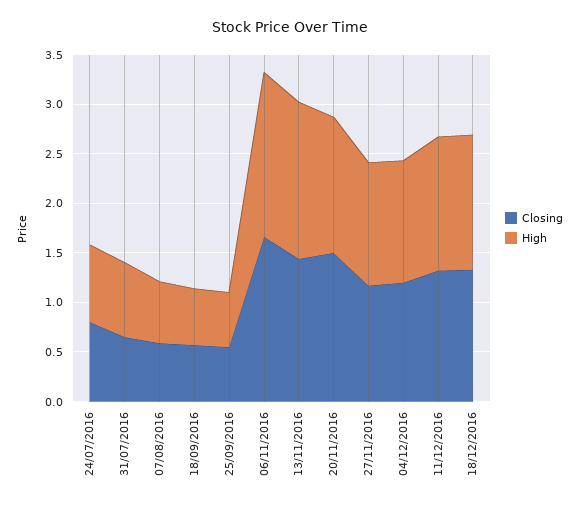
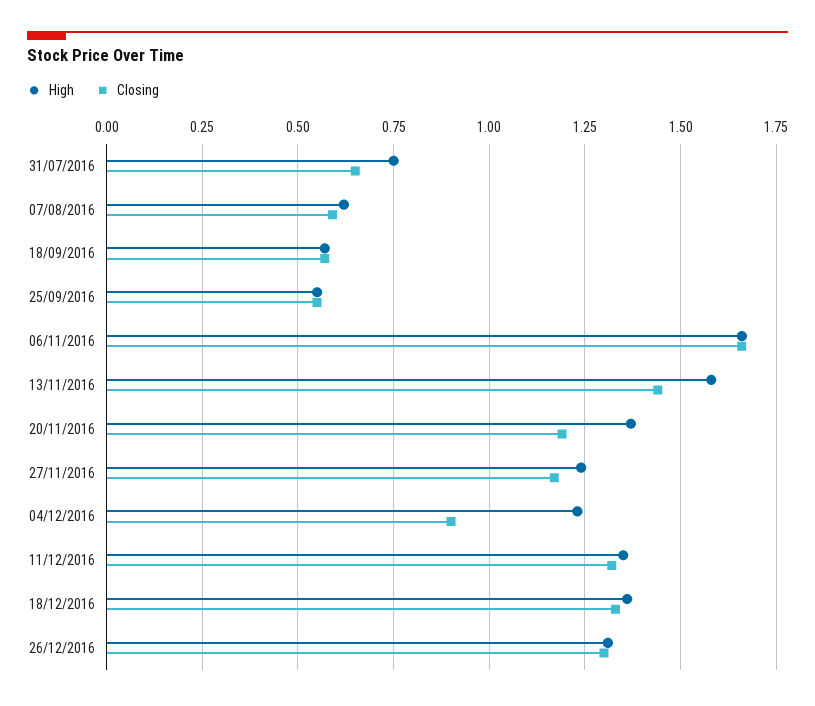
Closing, 24/07/2016: 0.8 -> none
High, 24/07/2016: 0.8 -> none
Closing, 20/11/2016: 1.5 -> 1.2
Closing, 04/12/2016: 1.2 -> 0.9
High, 26/12/2016: none -> 1.3
Closing, 26/12/2016: none -> 1.3

